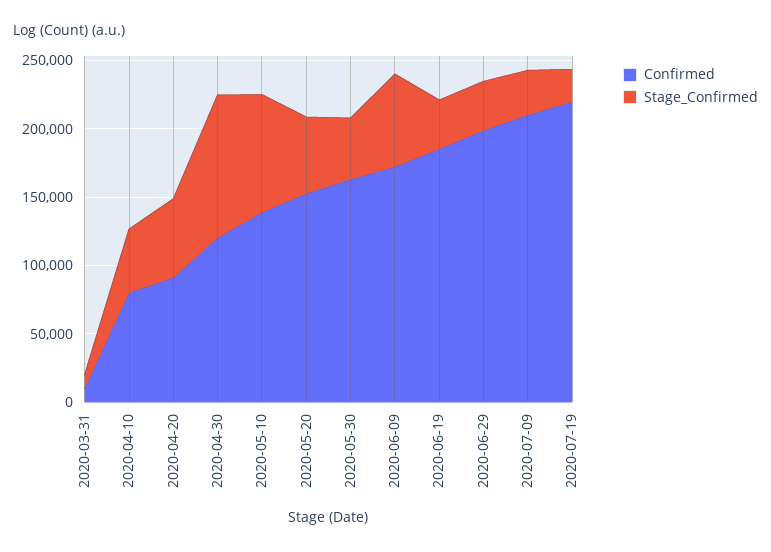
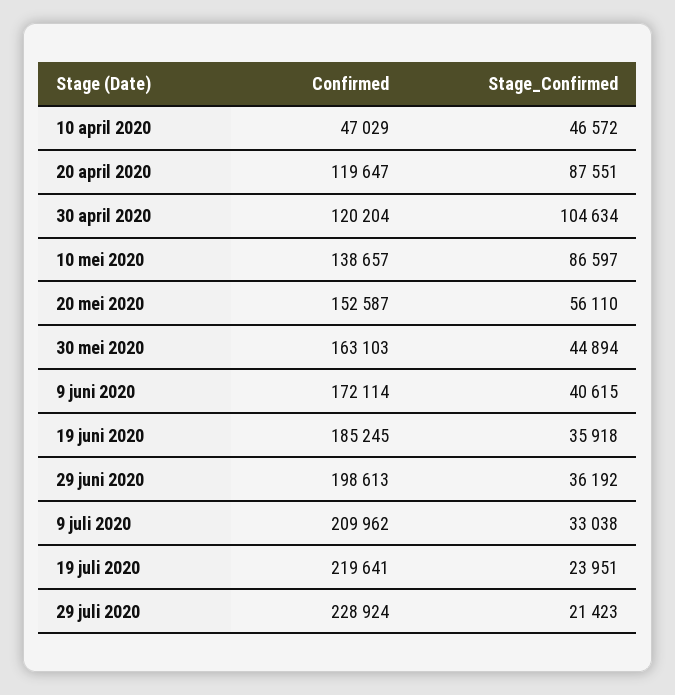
Confirmed, 2020-03-31: 10000 -> none
Stage_Confirmed, 2020-03-31: 10000 -> none
Confirmed, 2020-04-10: 80000 -> 47029
Confirmed, 2020-04-20: 90000 -> 119647
Stage_Confirmed, 2020-04-20: 60000 -> 87551
Stage_Confirmed, 2020-06-09: 70000 -> 40615
Confirmed, 29 juli 2020: none -> 228924
Stage_Confirmed, 29 juli 2020: none -> 21423

